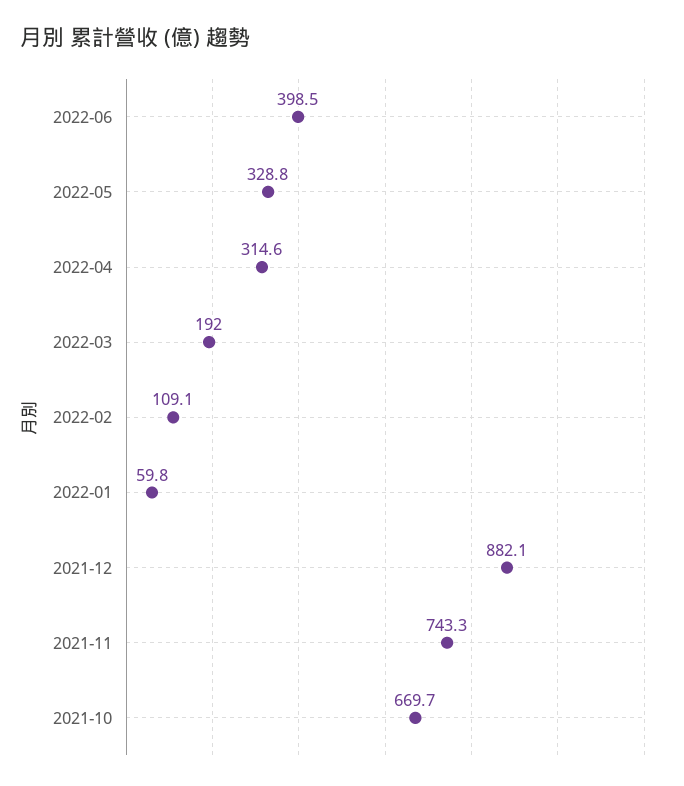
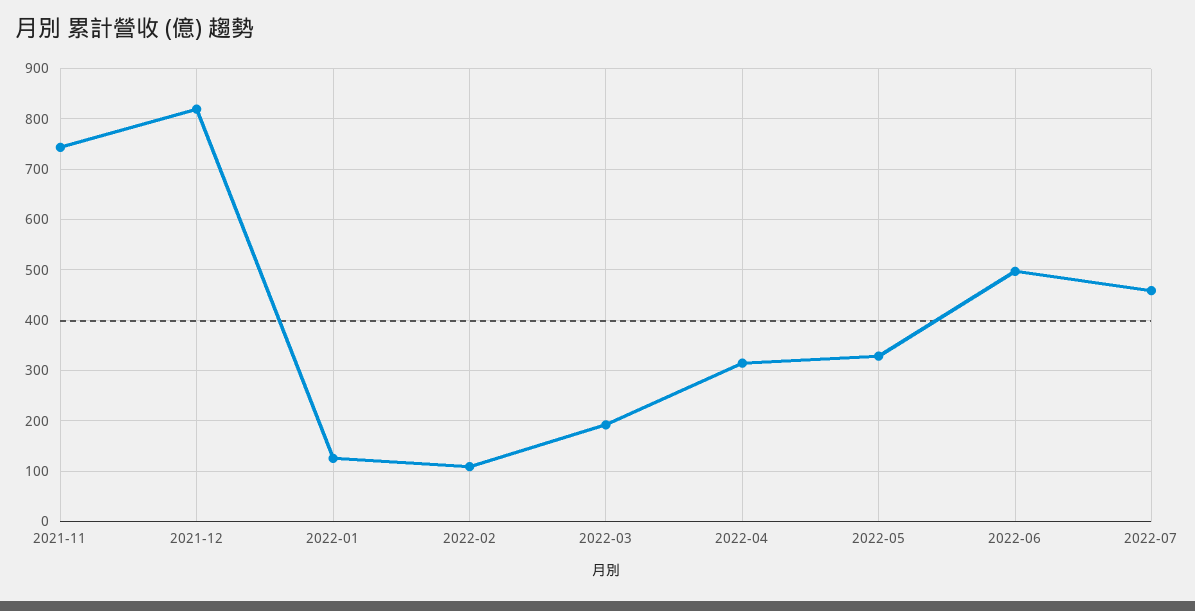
2022-06: 398.5 -> 500
2022-01: 59.8 -> 120
2021-12: 882.1 -> 820
2021-10: 669.7 -> none
2022-07: none -> 460

